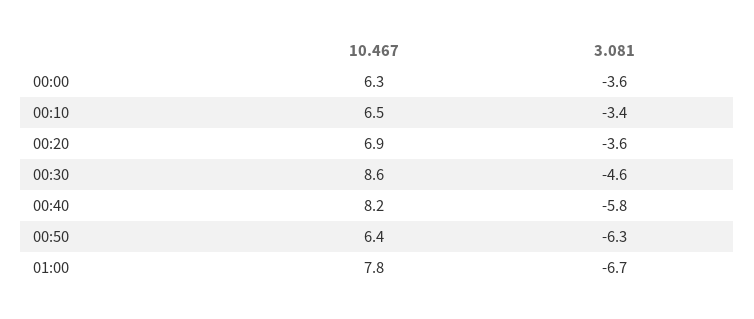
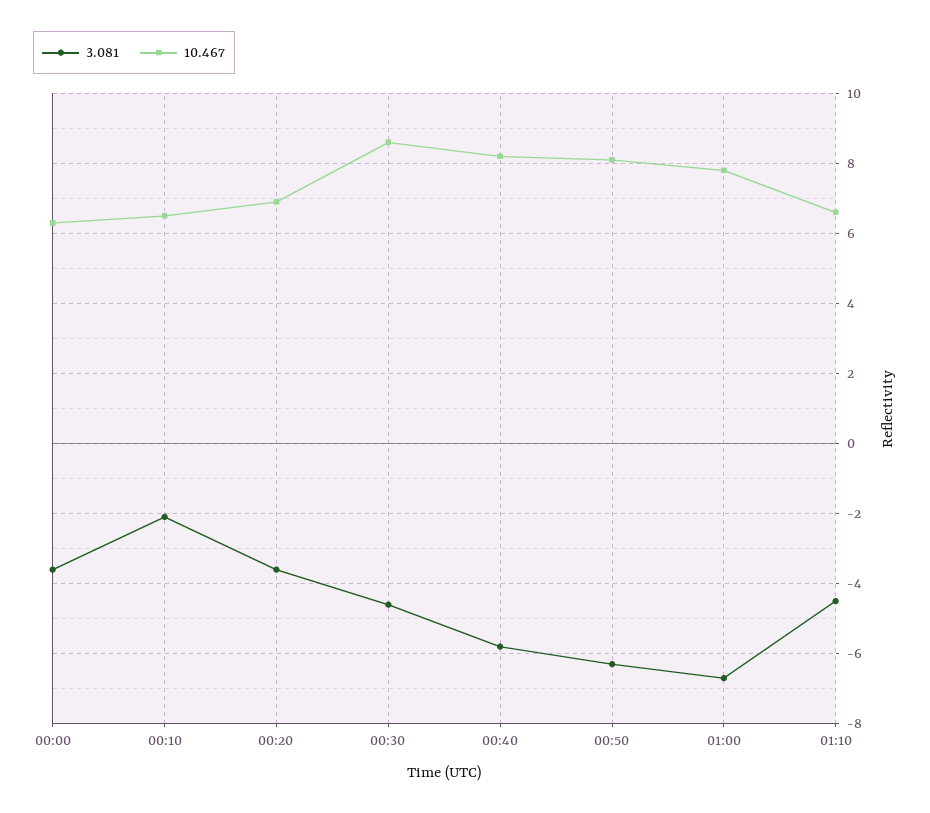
3.081, 00:10: -3.4 -> -2
10.467, 00:50: 6.4 -> 8
3.081, 01:10: none -> -4.5
10.467, 01:10: none -> 6.5

